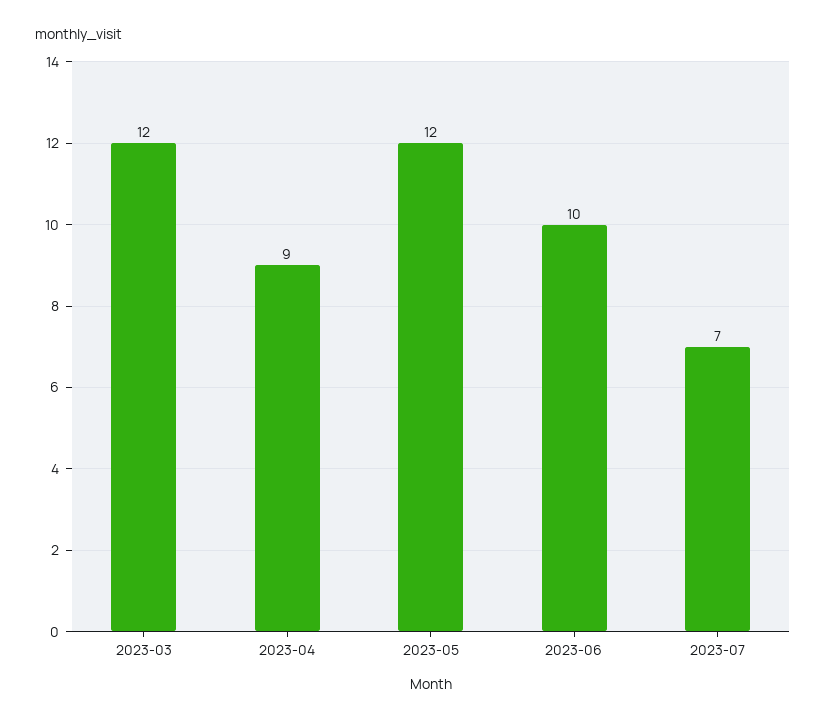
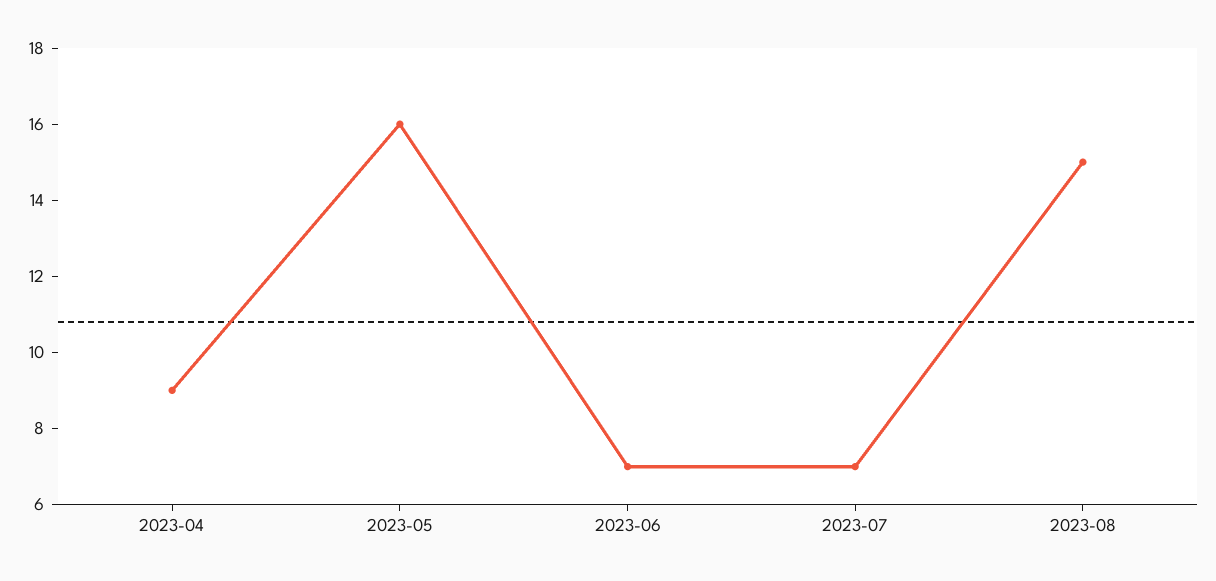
2023-03: 12 -> none
2023-05: 12 -> 16
2023-06: 10 -> 7
2023-08: none -> 15

